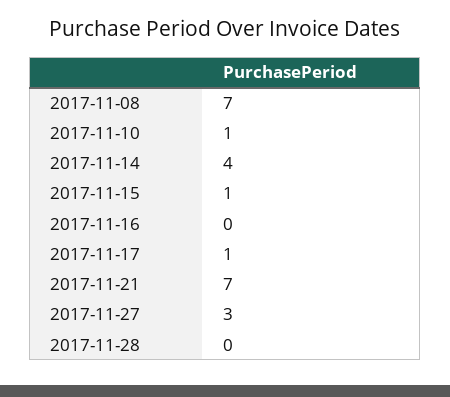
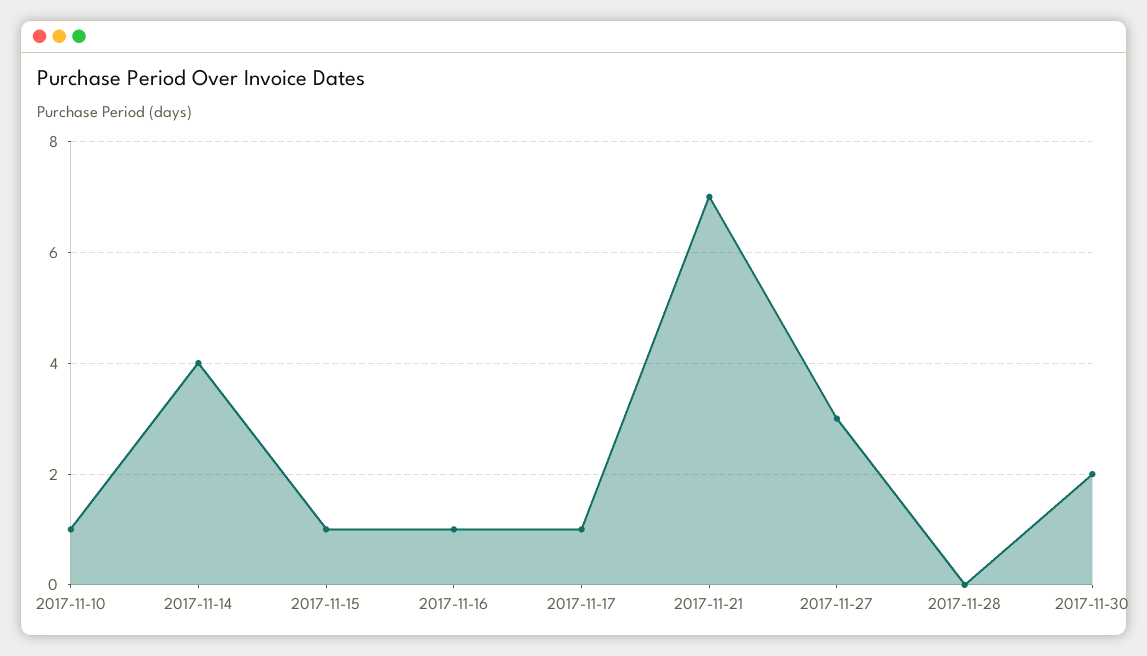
2017-11-08: 7 -> none
2017-11-16: 0 -> 1
2017-11-30: none -> 2

